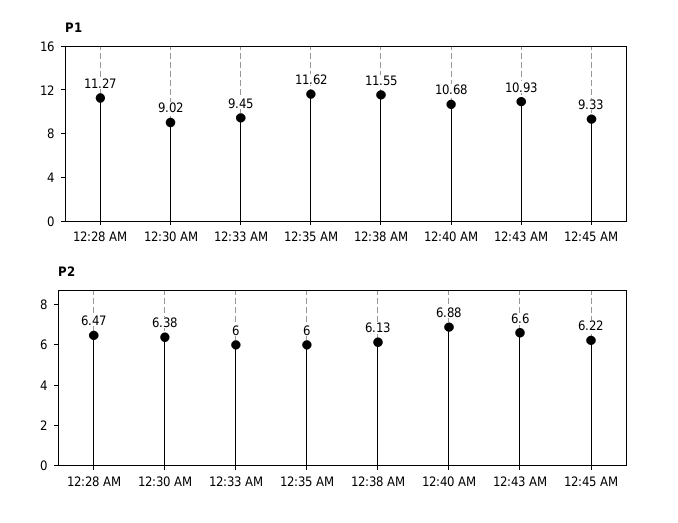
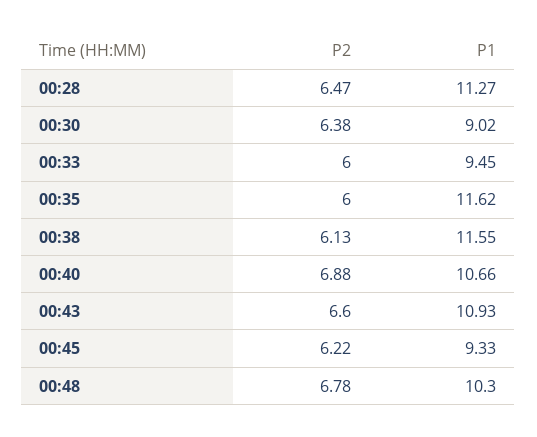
P1, 12:40 AM: 10.68 -> 10.66
P2, 00:48: none -> 6.78
P1, 00:48: none -> 10.3

